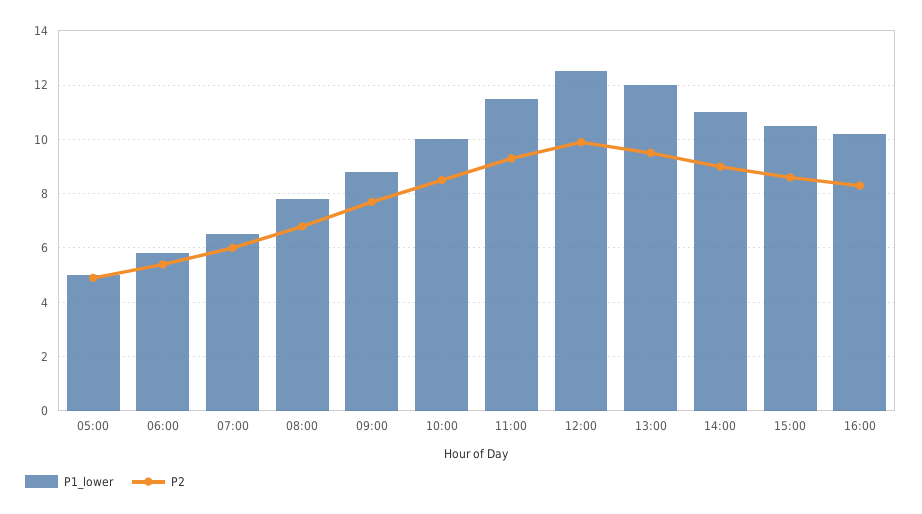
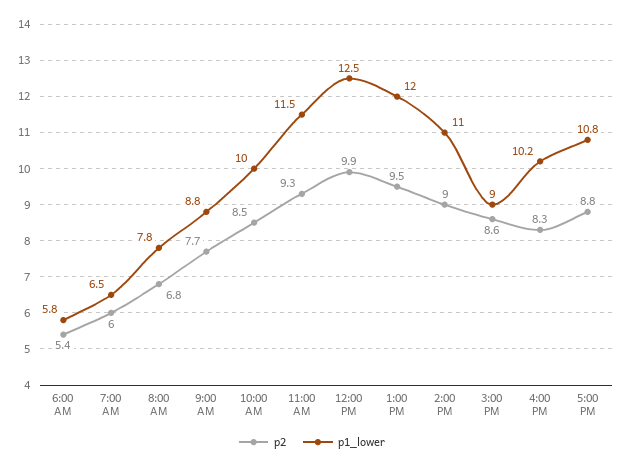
P1_lower, 05:00: 5 -> none
P2, 05:00: 5 -> none
P1_lower, 15:00: 10.5 -> 9
P2, 5:00 PM: none -> 8.8
P1_lower, 5:00 PM: none -> 10.8

